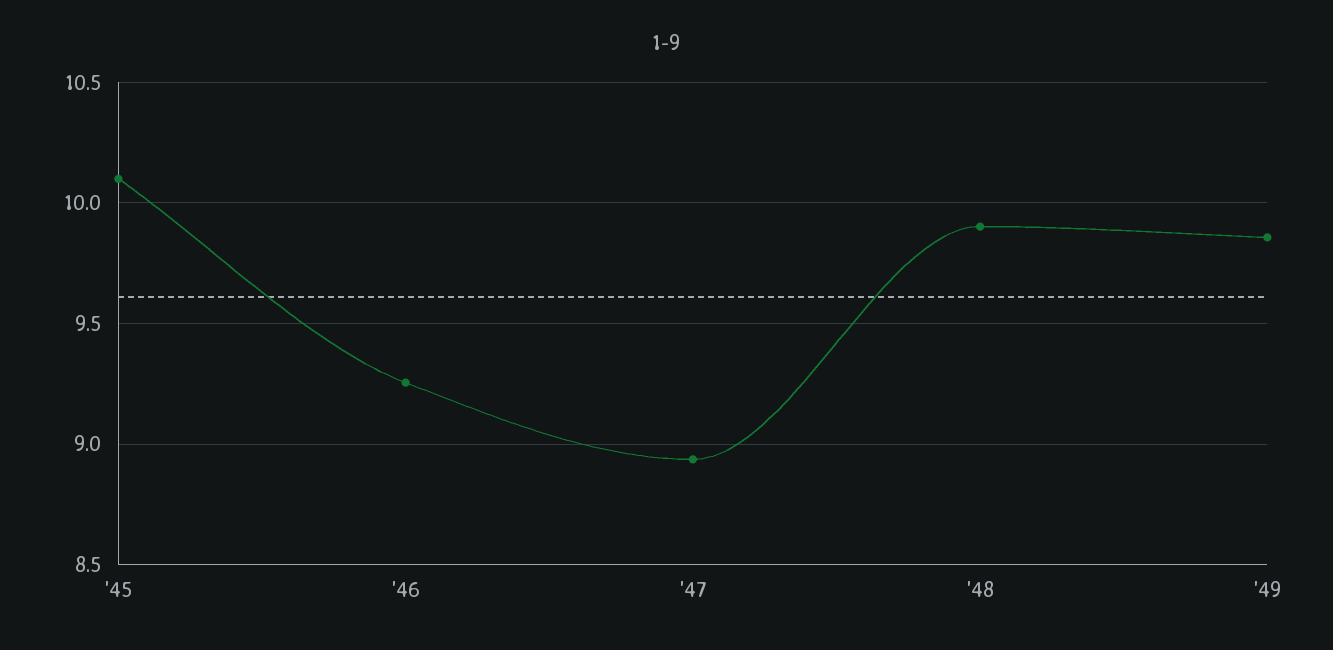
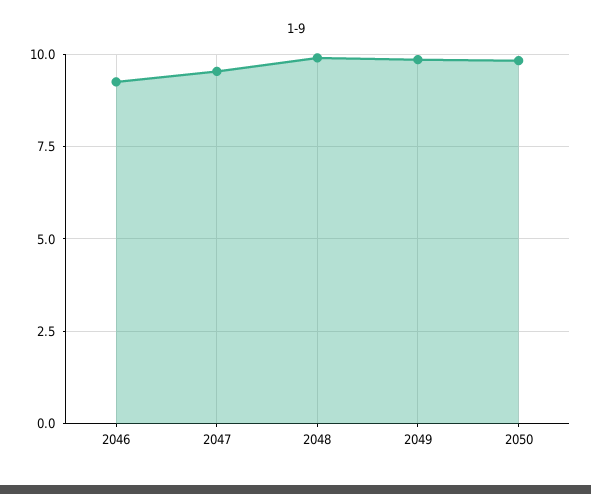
'45: 10.1 -> none
'47: 8.95 -> 9.5
2050: none -> 9.75

